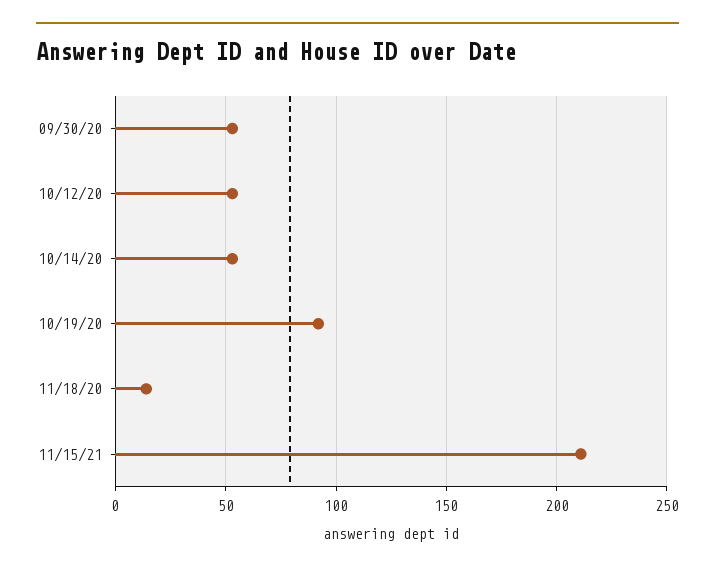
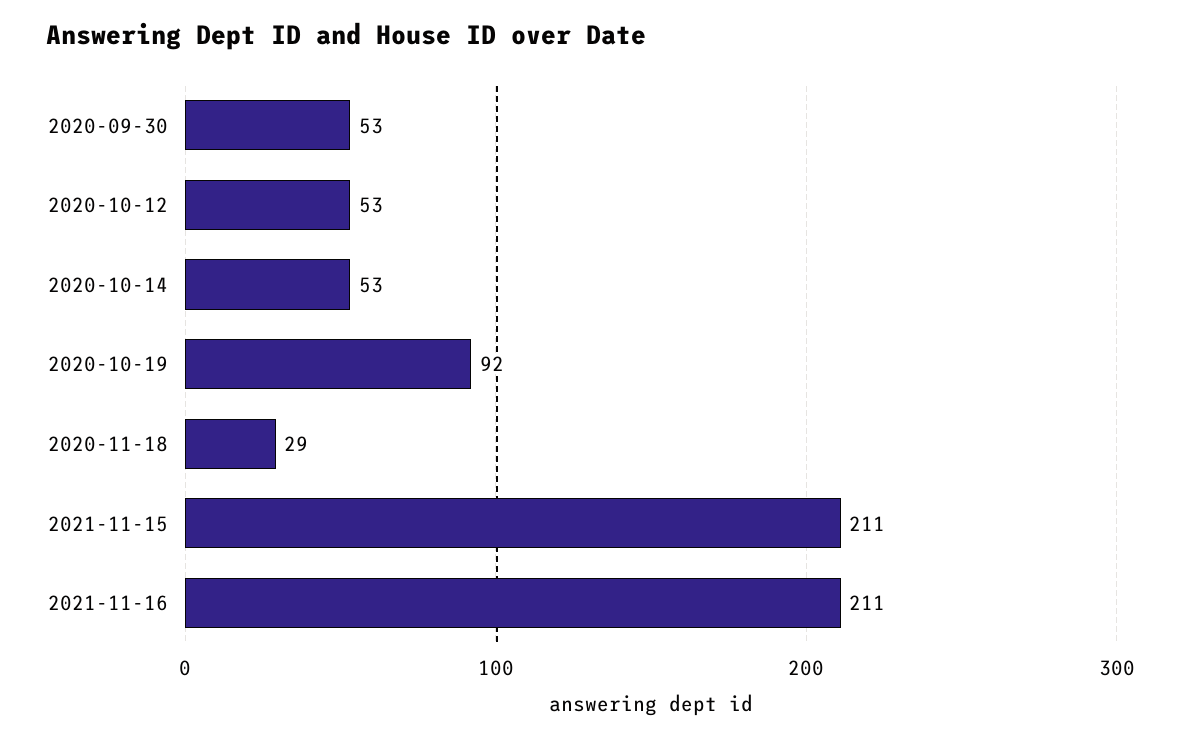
11/18/20: 15 -> 29
2021-11-16: none -> 211

